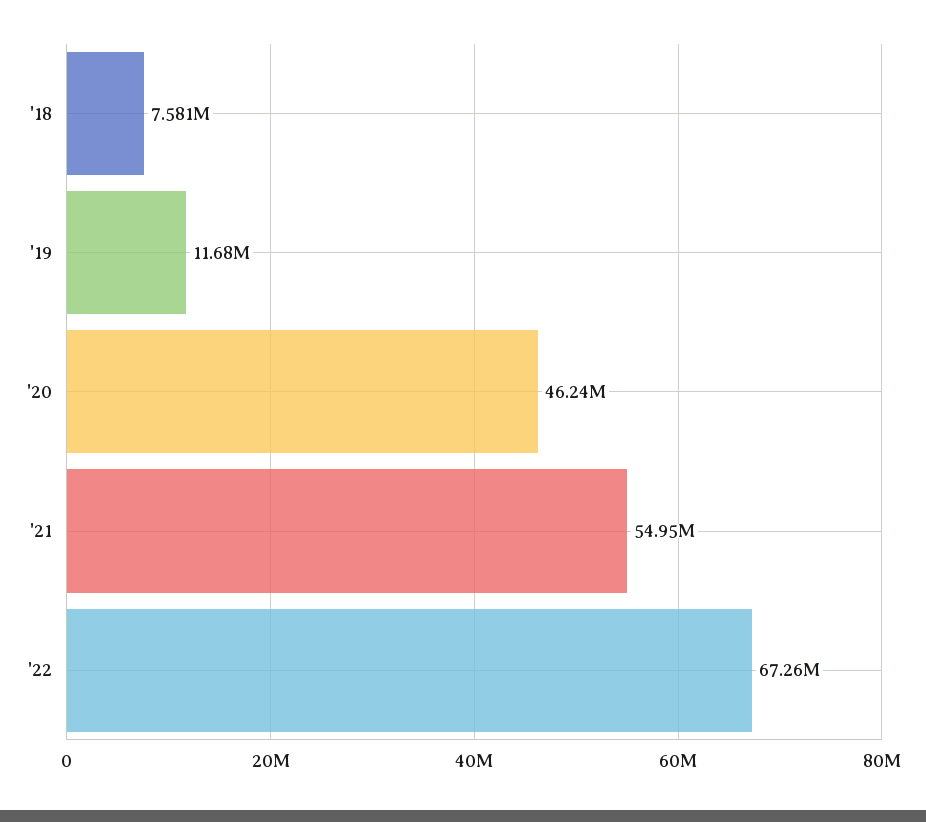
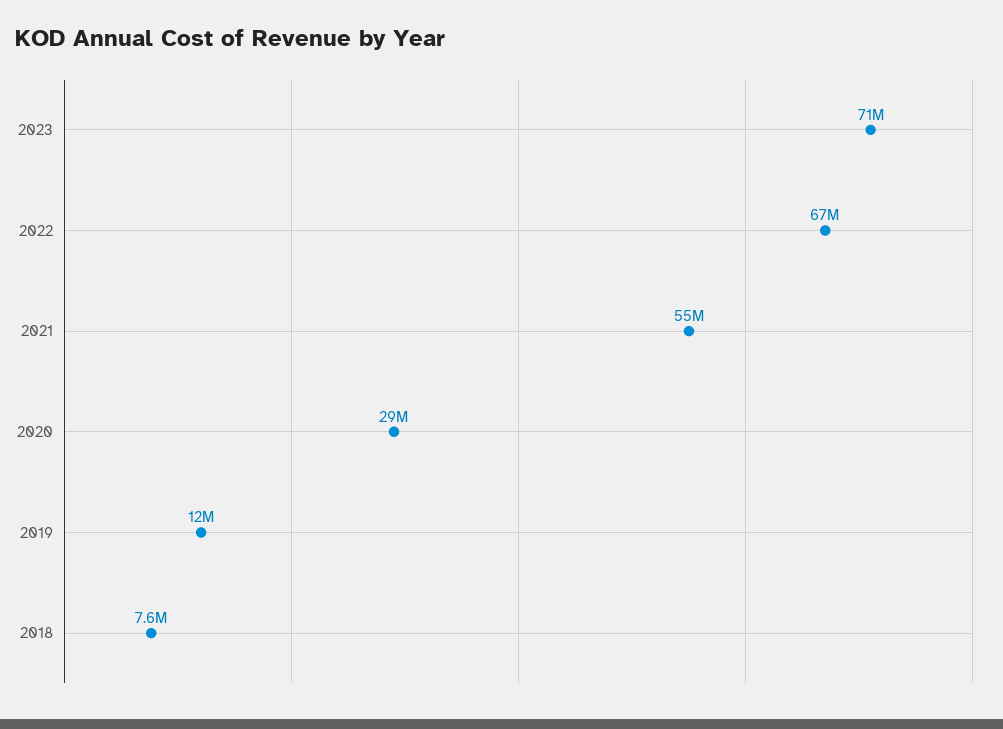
'20: 46240000 -> 29000000
2023: none -> 71000000

